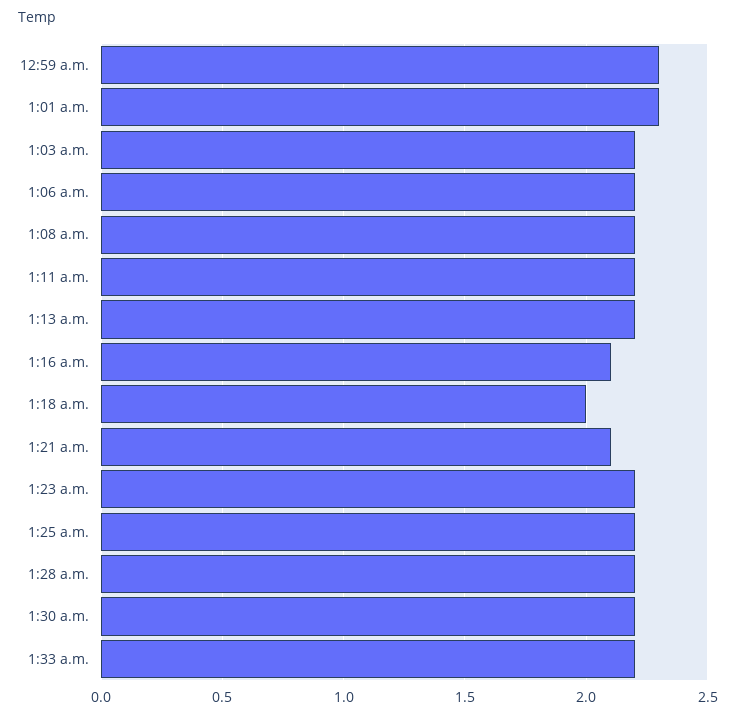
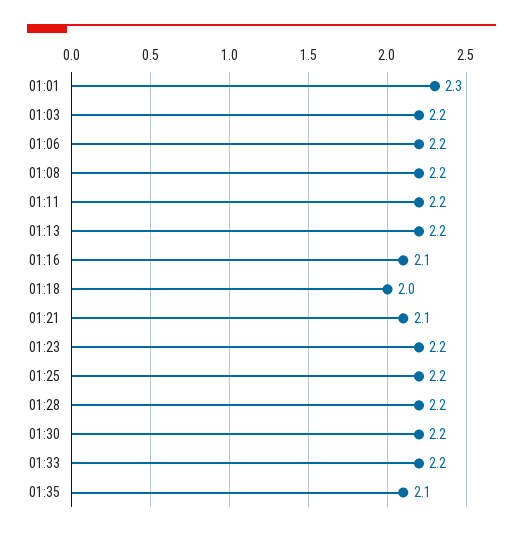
12:59 a.m.: 2.3 -> none
01:35: none -> 2.1

